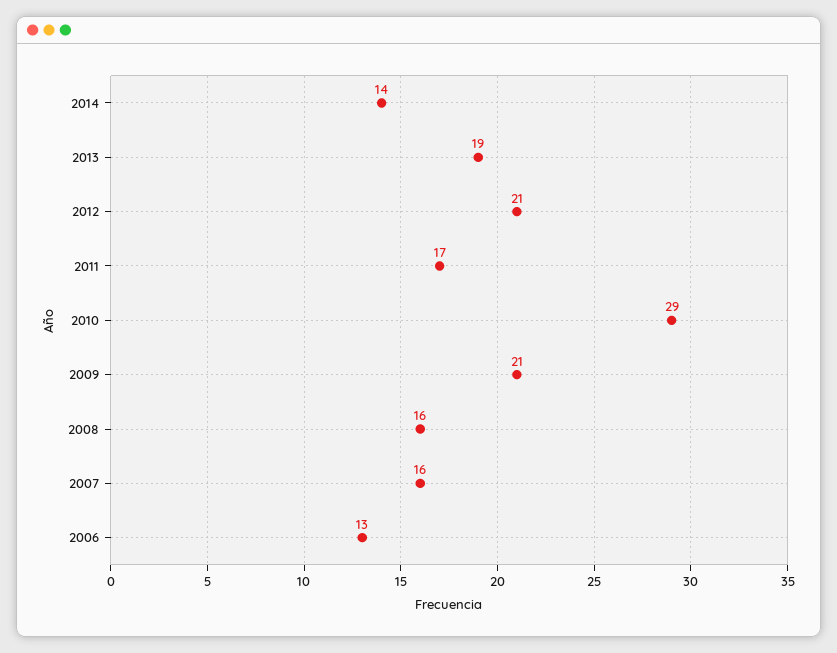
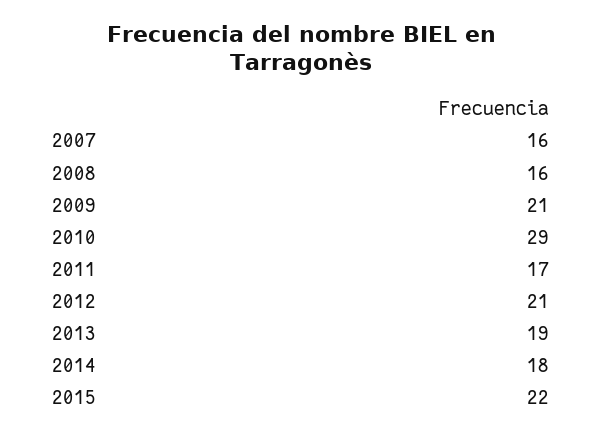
2014: 14 -> 18
2006: 13 -> none
2015: none -> 22

